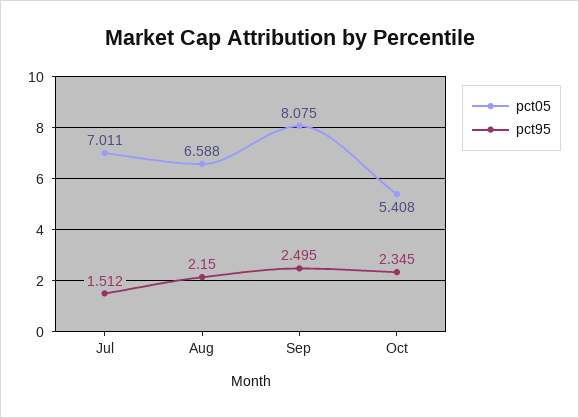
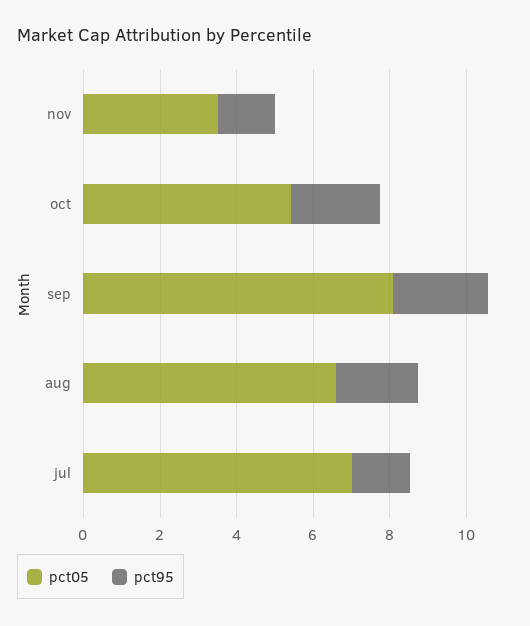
pct05, nov: none -> 3.5
pct95, nov: none -> 1.5

